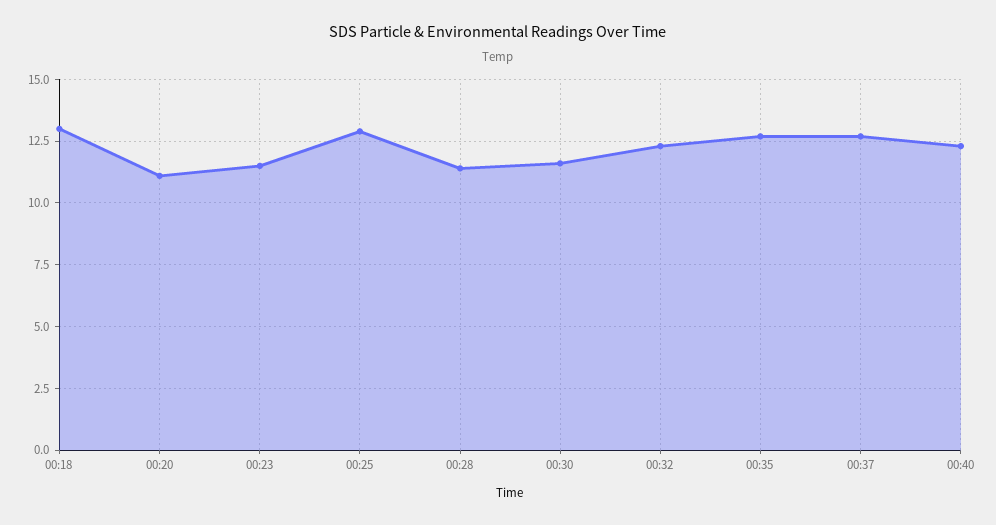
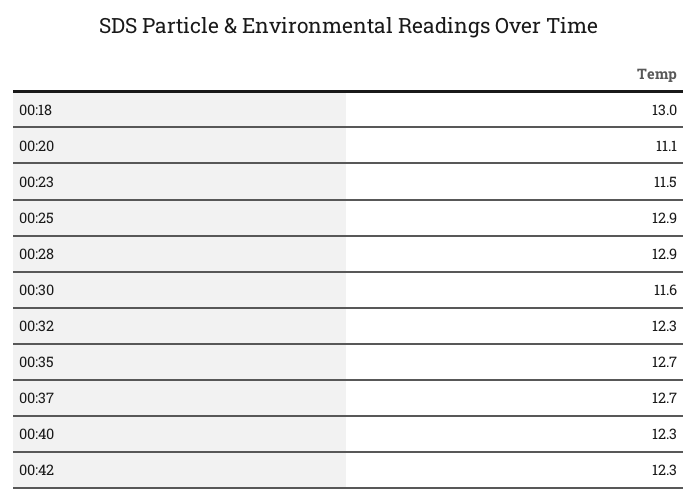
00:28: 11.5 -> 12.9
00:42: none -> 12.3

